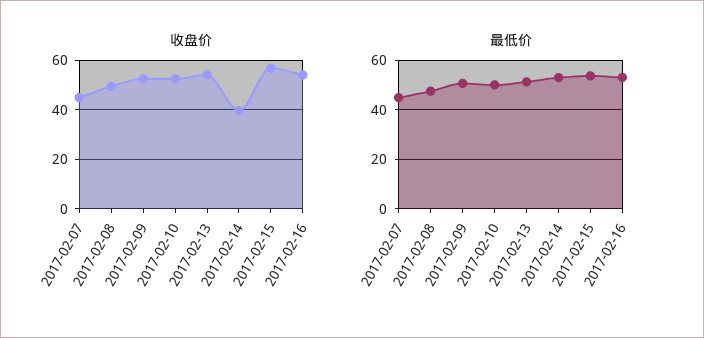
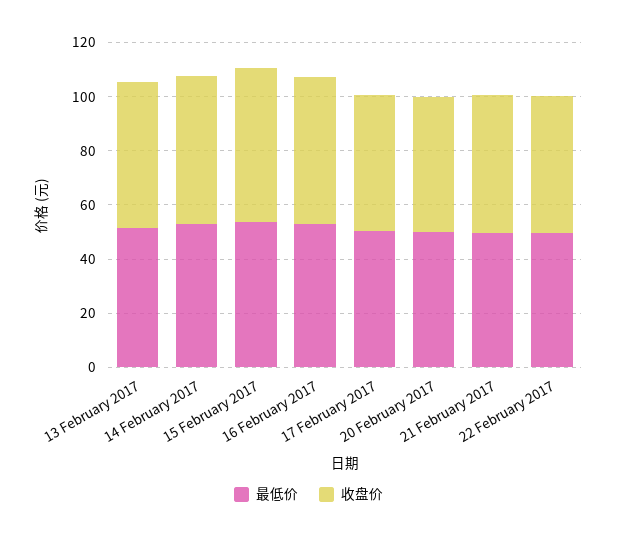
收盘价, 2017-02-07: 45 -> none
收盘价, 2017-02-08: 50 -> none
收盘价, 2017-02-09: 52.5 -> none
收盘价, 2017-02-10: 52.5 -> none
收盘价, 2017-02-14: 40 -> 55
最低价, 2017-02-07: 45 -> none
最低价, 2017-02-08: 47.5 -> none
最低价, 2017-02-09: 50 -> none
最低价, 2017-02-10: 50 -> none
最低价, 17 February 2017: none -> 50
收盘价, 17 February 2017: none -> 50
最低价, 20 February 2017: none -> 50
收盘价, 20 February 2017: none -> 50
最低价, 21 February 2017: none -> 50
收盘价, 21 February 2017: none -> 50
最低价, 22 February 2017: none -> 50
收盘价, 22 February 2017: none -> 50

